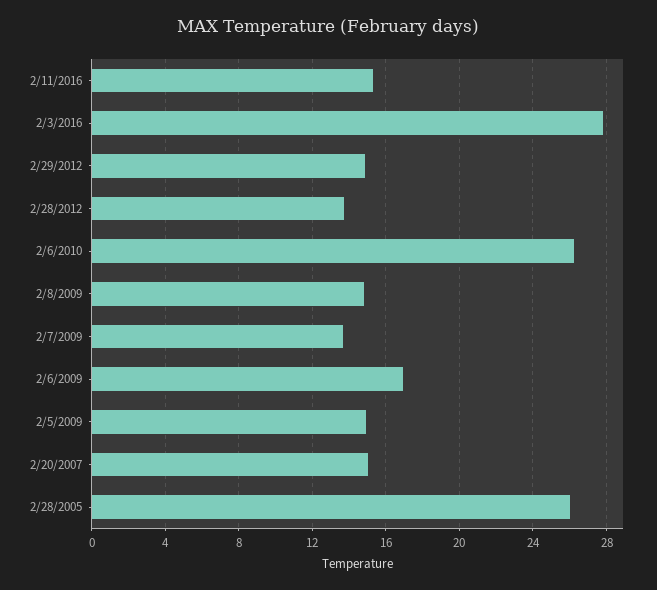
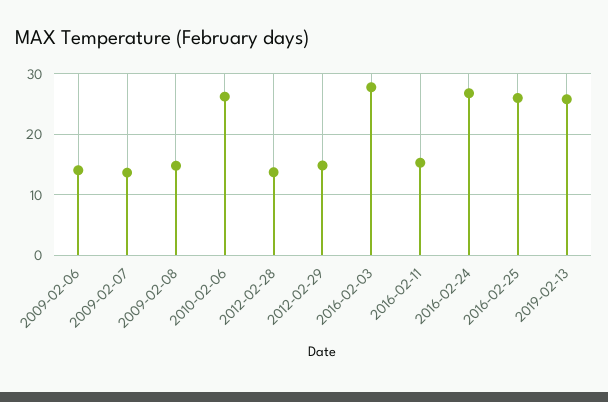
2/6/2009: 17 -> 14
2/5/2009: 15 -> none
2/20/2007: 15 -> none
2/28/2005: 26 -> none
2016-02-24: none -> 27
2016-02-25: none -> 26
2019-02-13: none -> 26

